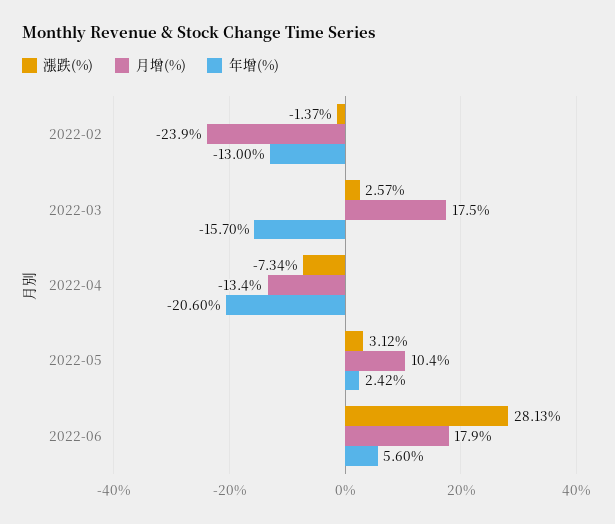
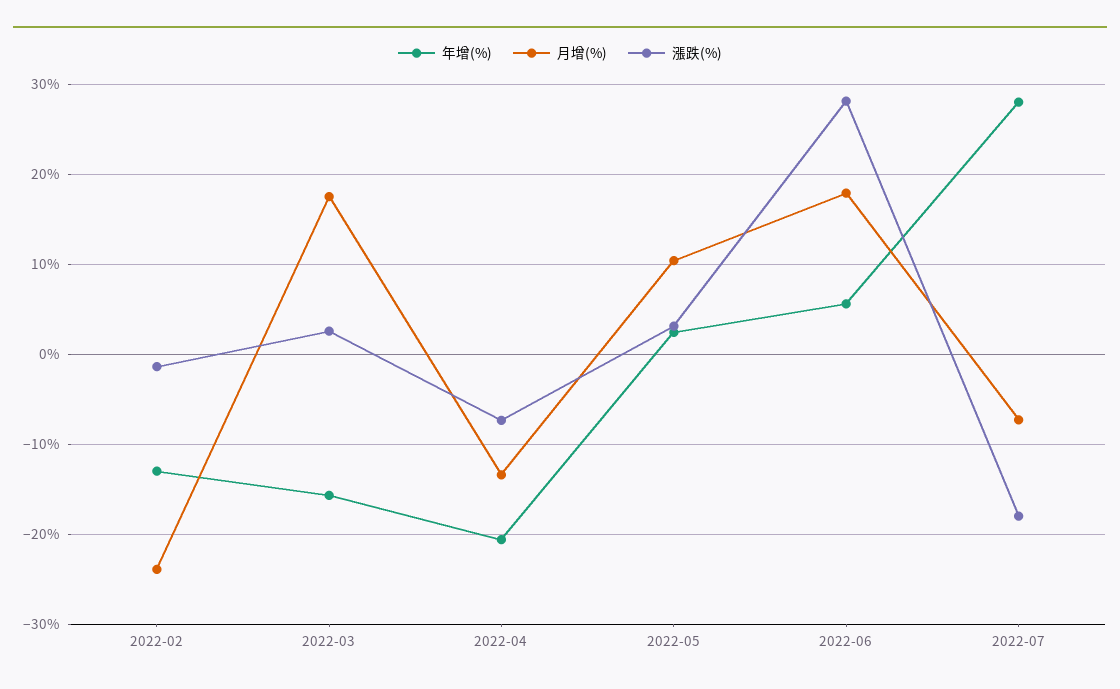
年增(%), 2022-07: none -> 28
月增(%), 2022-07: none -> -7
漲跌(%), 2022-07: none -> -18

